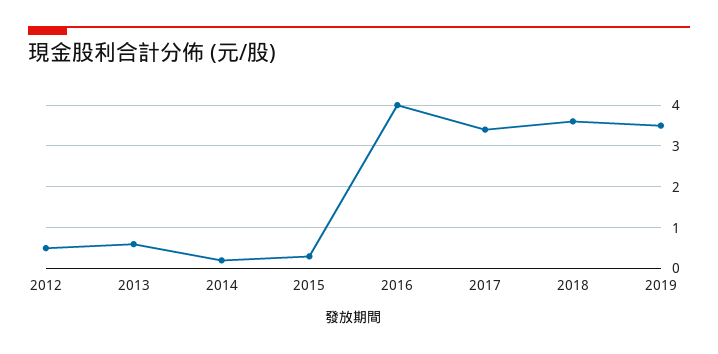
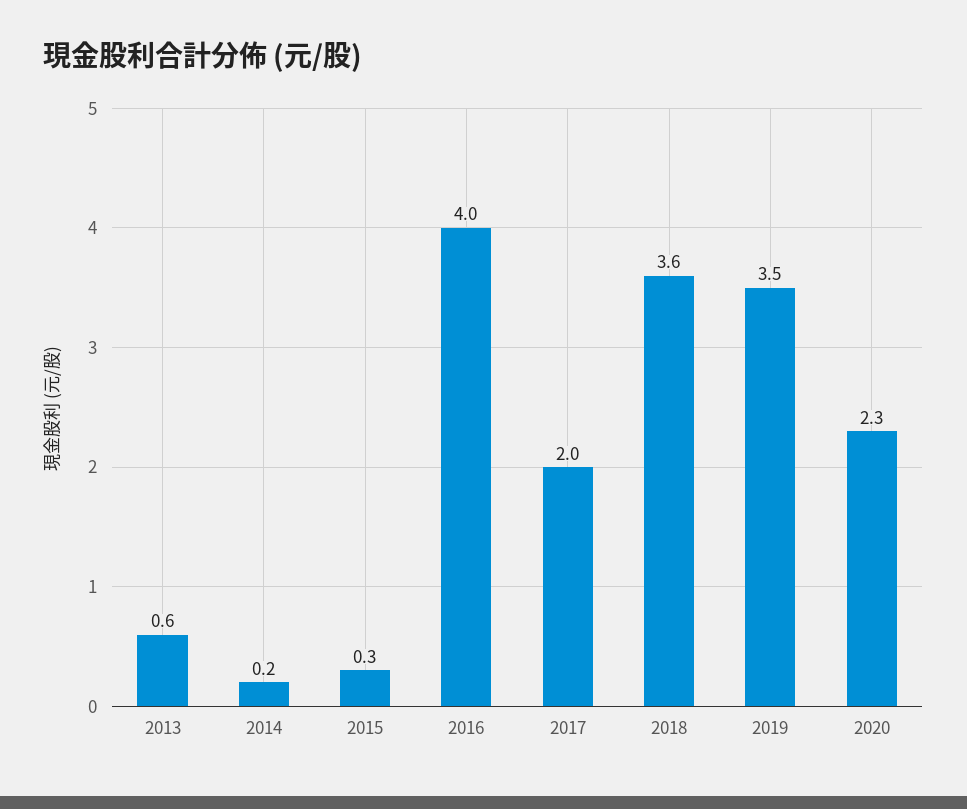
2012: 0.5 -> none
2017: 3.5 -> 2
2020: none -> 2.3

